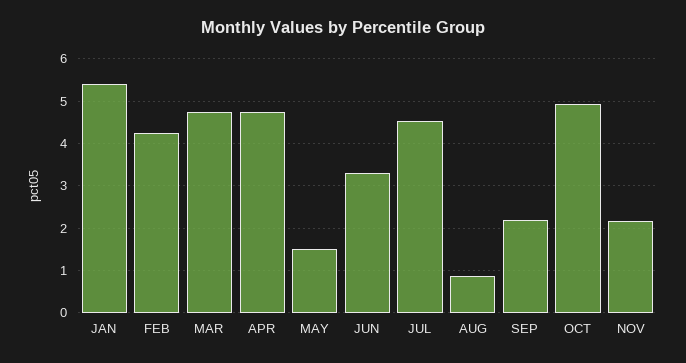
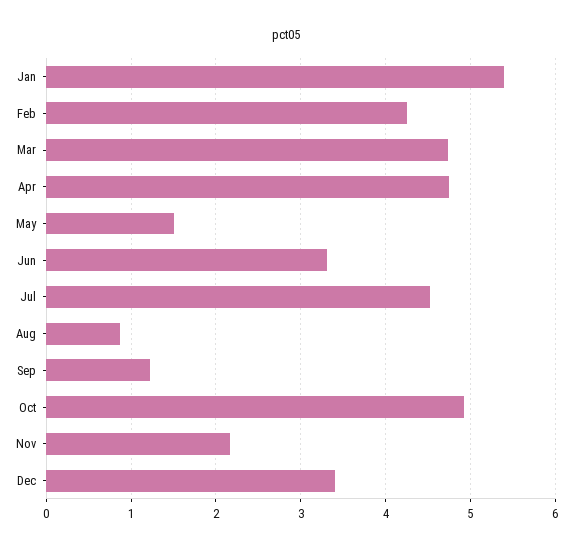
SEP: 2.2 -> 1.2
Dec: none -> 3.4

